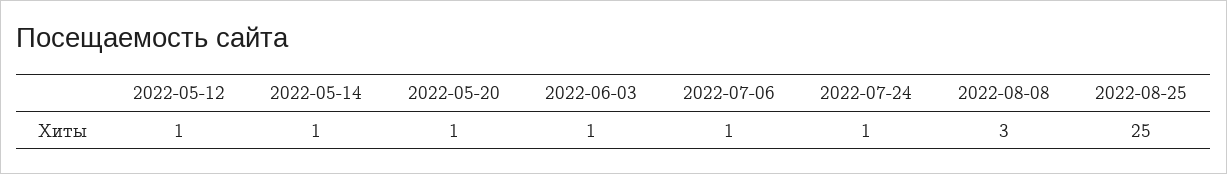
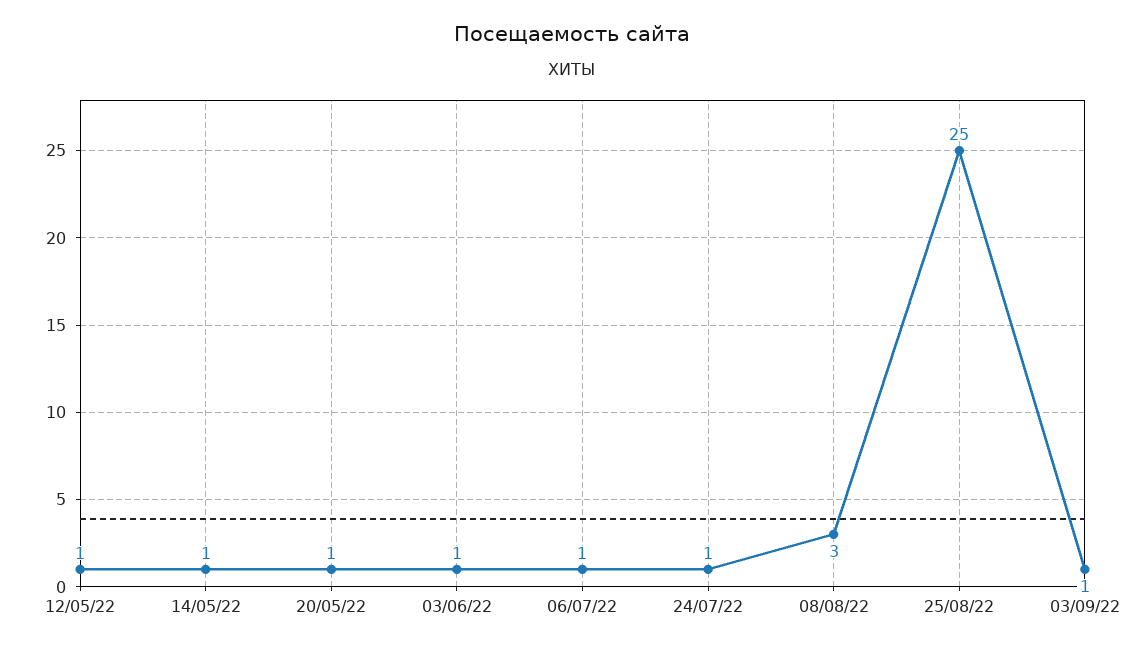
03/09/22: none -> 1

